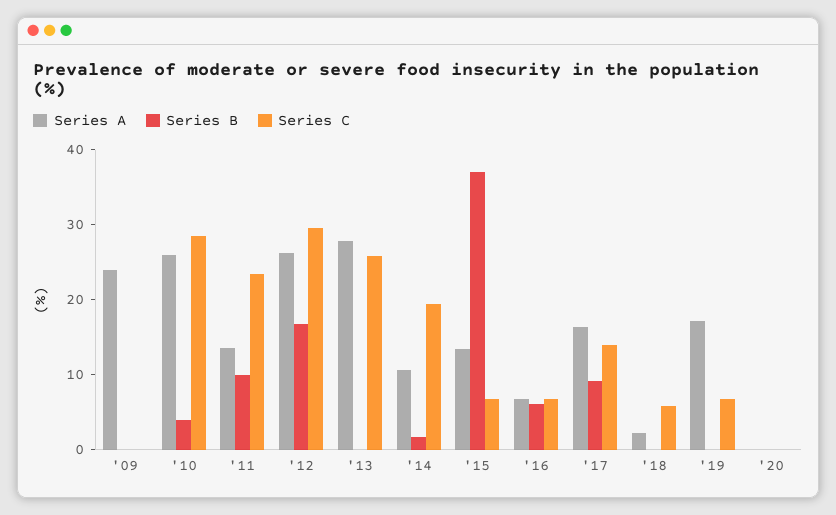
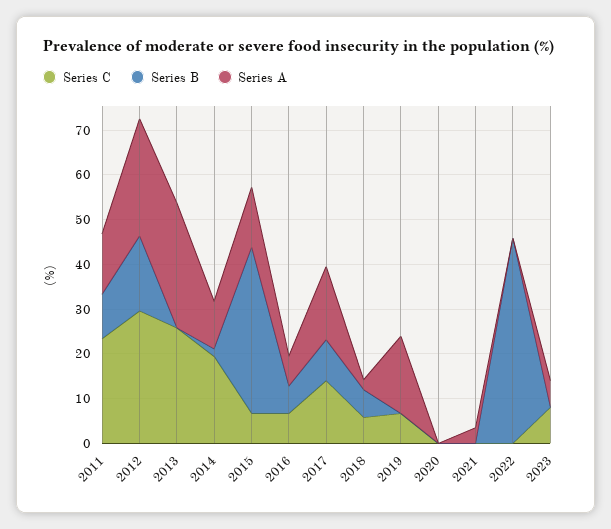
Series A, '09: 24 -> none
Series B, '09: 0 -> none
Series C, '09: 0 -> none
Series A, '10: 26 -> none
Series B, '10: 4 -> none
Series C, '10: 28 -> none
Series B, '18: 0 -> 6
Series C, 2021: none -> 0
Series B, 2021: none -> 0
Series A, 2021: none -> 4
Series C, 2022: none -> 0
Series B, 2022: none -> 46
Series A, 2022: none -> 0
Series C, 2023: none -> 8
Series B, 2023: none -> 0
Series A, 2023: none -> 6

